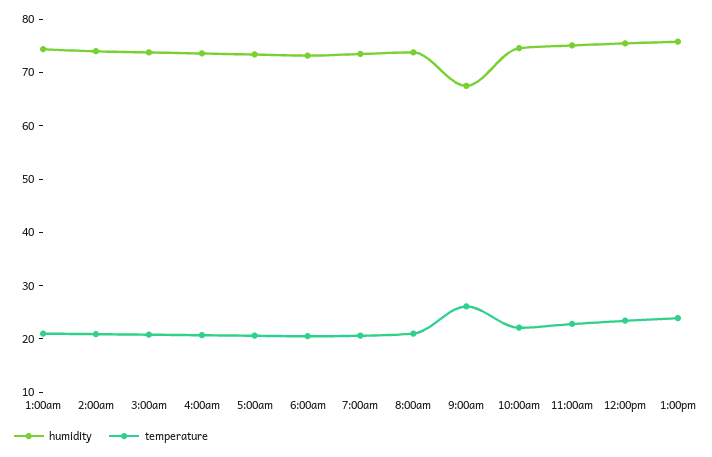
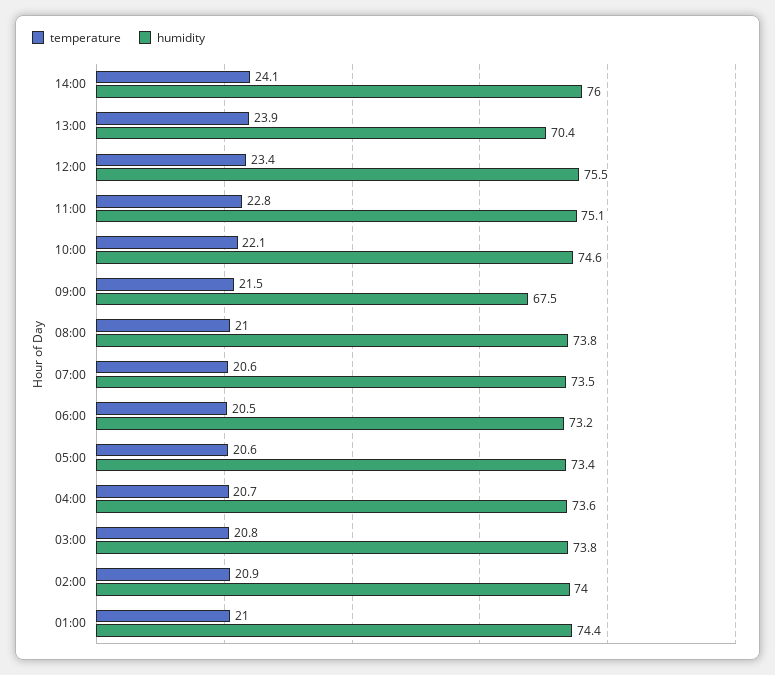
temperature, 9:00am: 26 -> 21.5
humidity, 1:00pm: 76 -> 70.4
temperature, 14:00: none -> 24.1
humidity, 14:00: none -> 76

